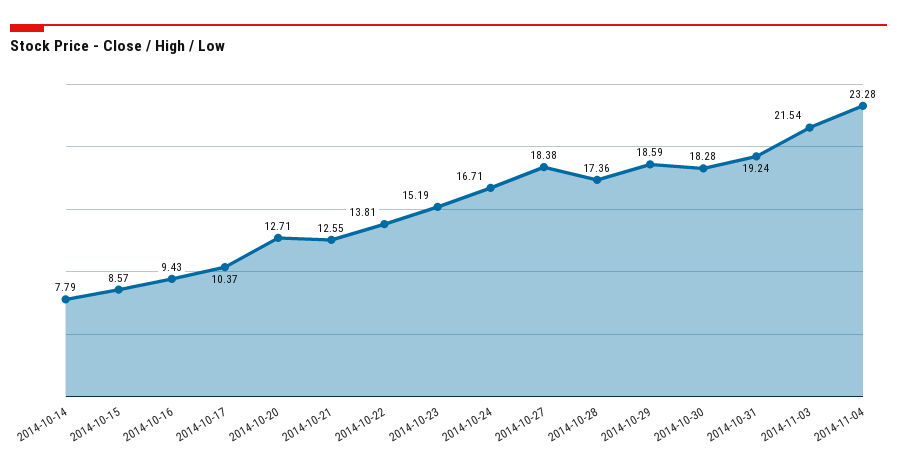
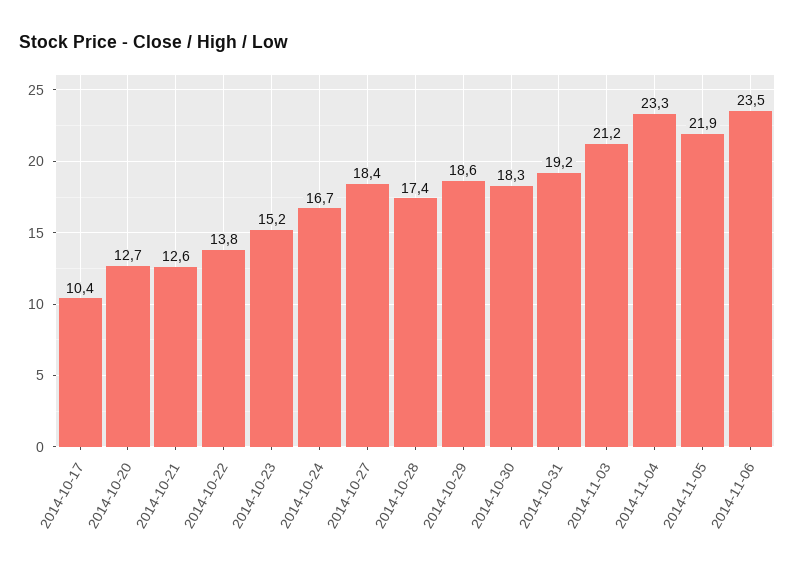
2014-10-14: 7.79 -> none
2014-10-15: 8.57 -> none
2014-10-16: 9.43 -> none
2014-11-03: 21.54 -> 21.2
2014-11-05: none -> 21.9
2014-11-06: none -> 23.5

